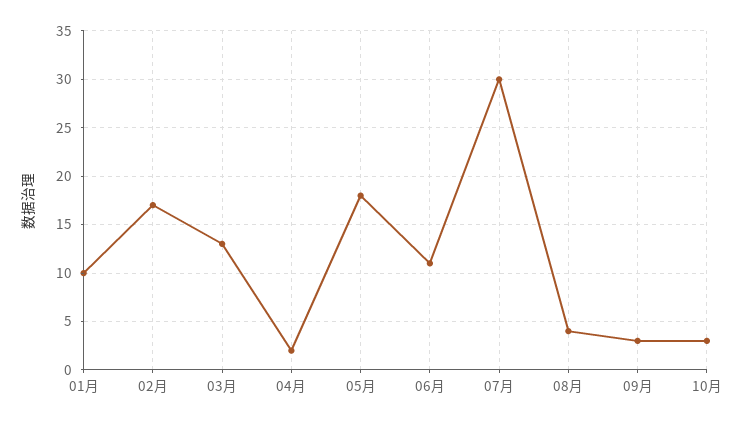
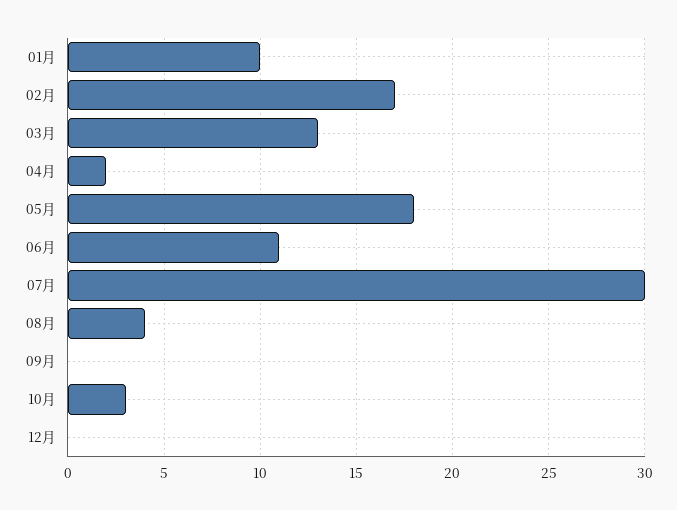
09月: 3 -> 0
12月: none -> 0

